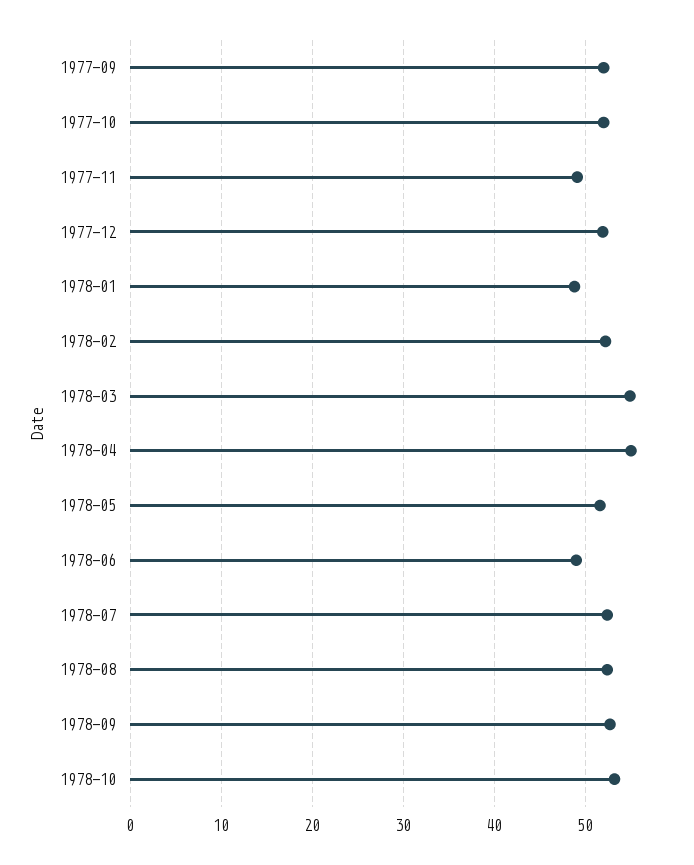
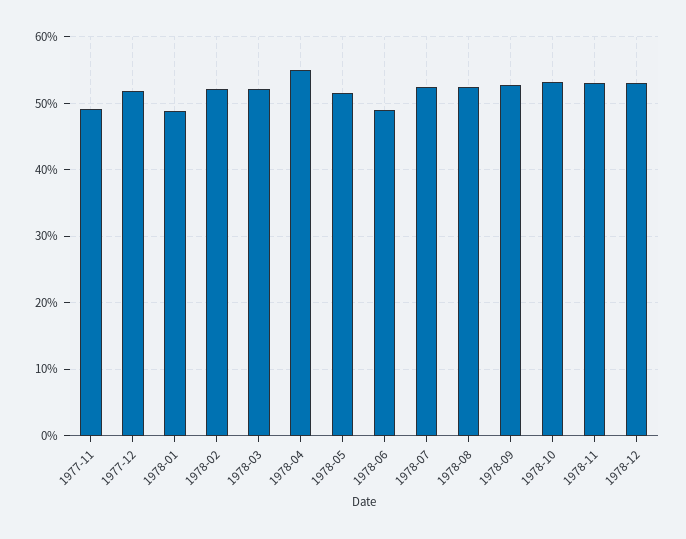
1977-09: 52 -> none
1977-10: 52 -> none
1978-03: 55 -> 52
1978-11: none -> 53
1978-12: none -> 53

